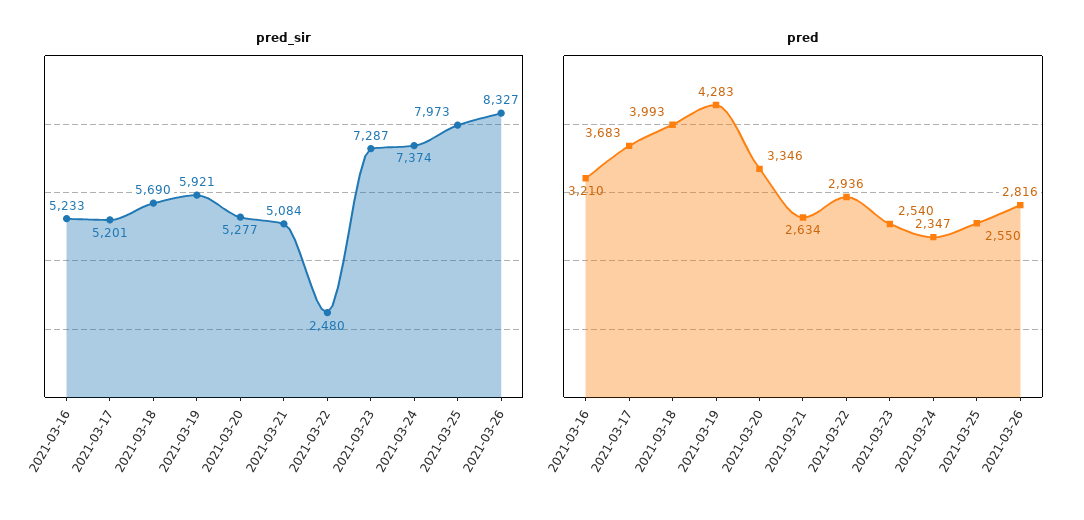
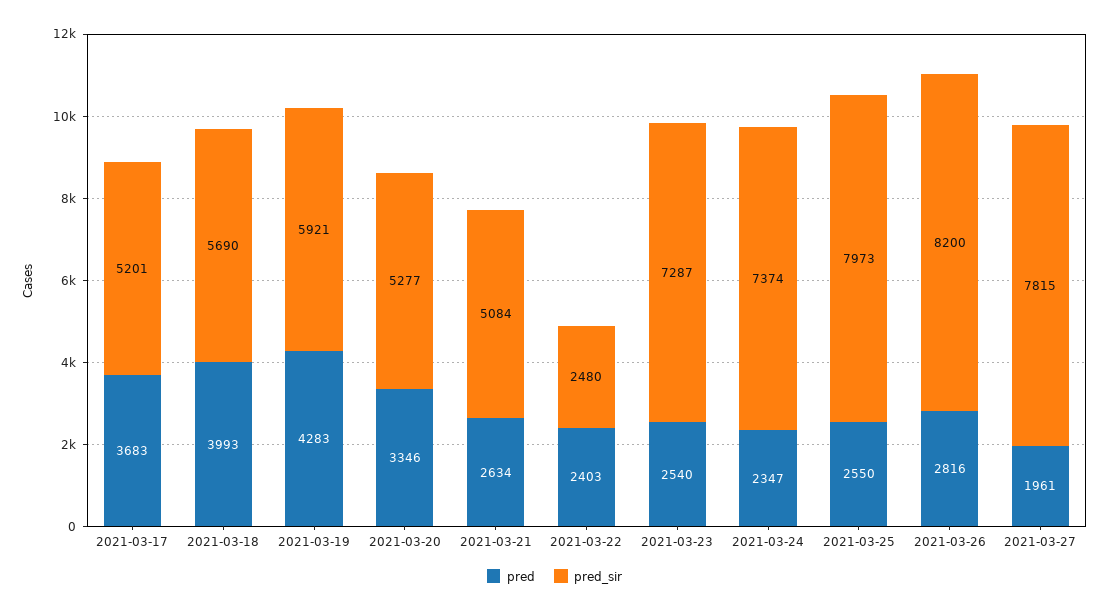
pred_sir, 2021-03-16: 5233 -> none
pred_sir, 2021-03-26: 8327 -> 8200
pred, 2021-03-16: 3210 -> none
pred, 2021-03-22: 2936 -> 2403
pred, 2021-03-27: none -> 1961
pred_sir, 2021-03-27: none -> 7815

